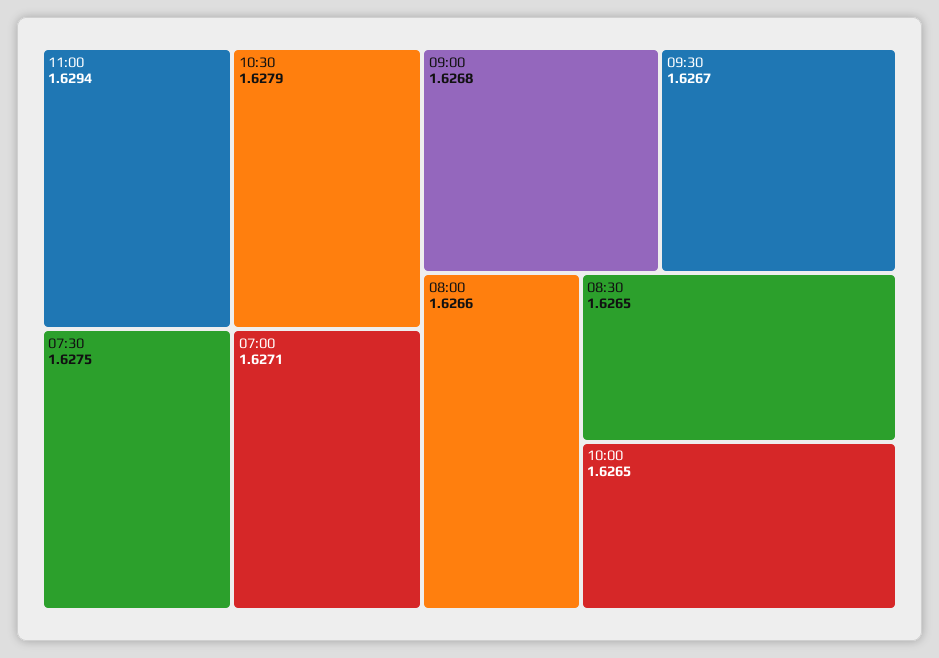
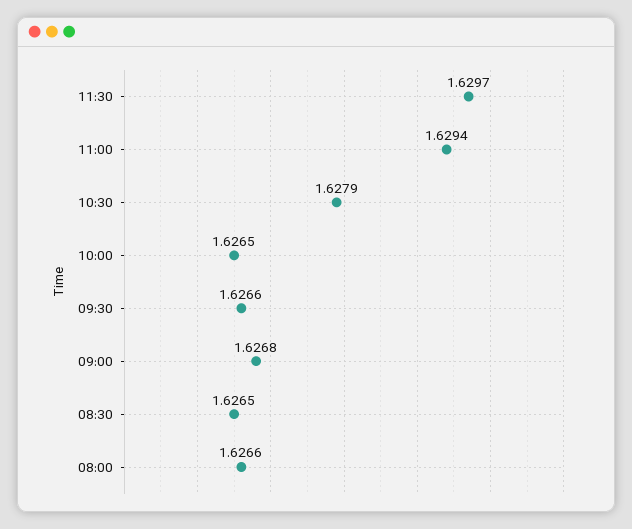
07:30: 1.6275 -> none
07:00: 1.6271 -> none
09:30: 1.6267 -> 1.6266
11:30: none -> 1.6297

